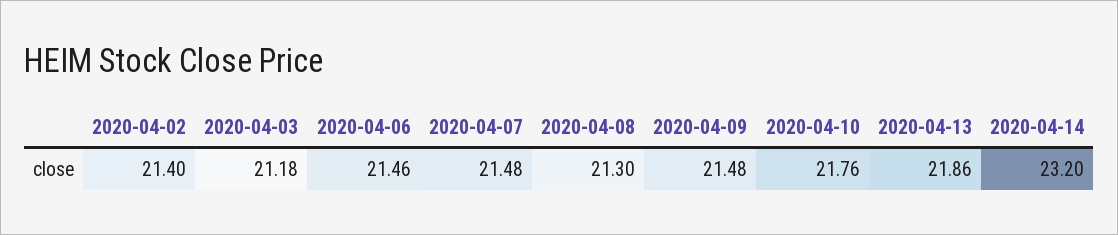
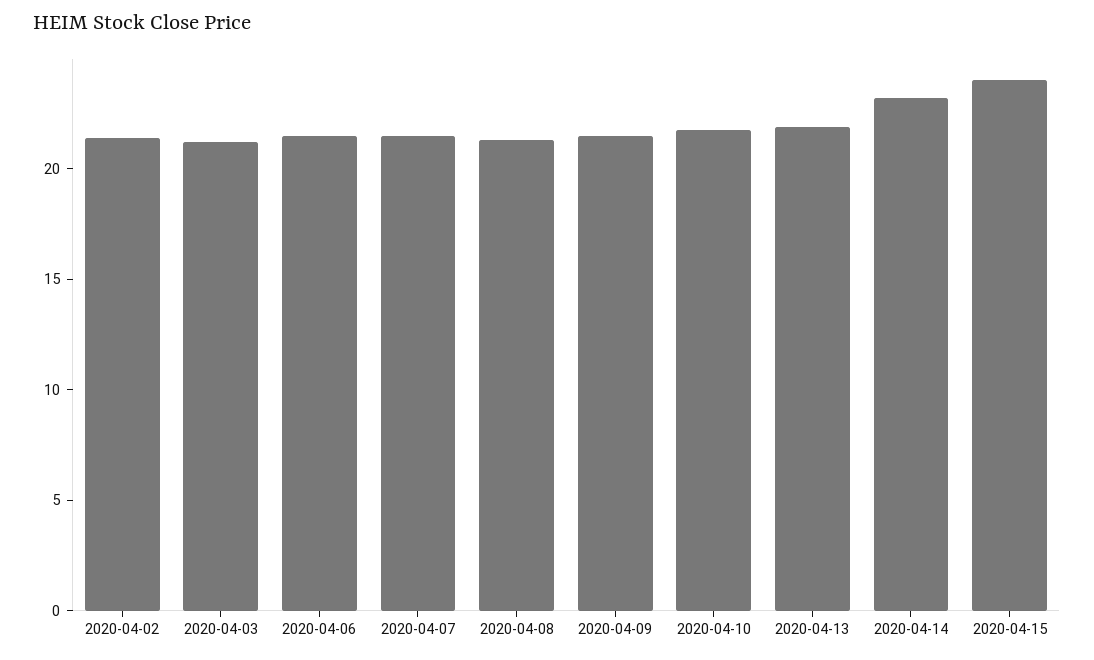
2020-04-15: none -> 24

